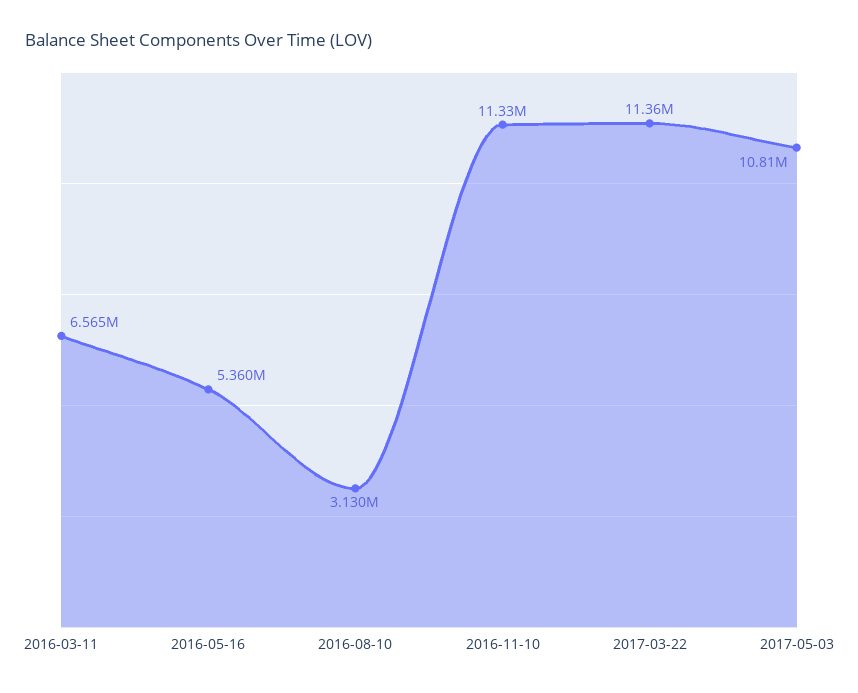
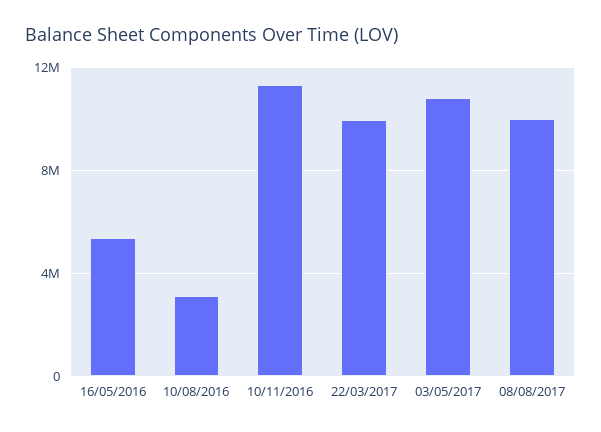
2016-03-11: 6565000 -> none
2017-03-22: 11360000 -> 10000000
08/08/2017: none -> 10000000

